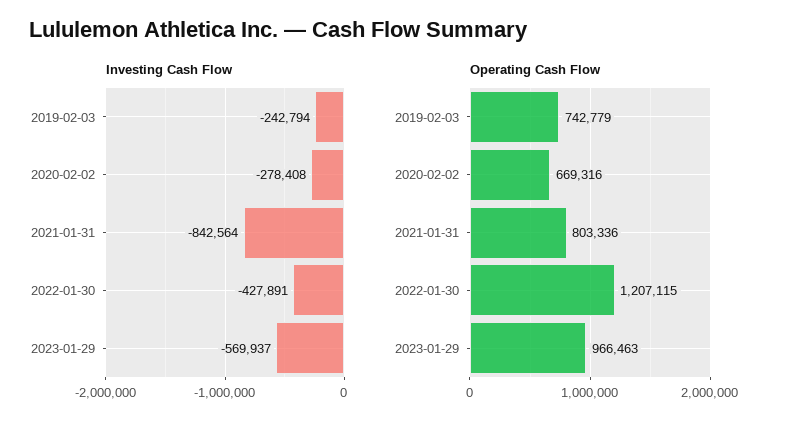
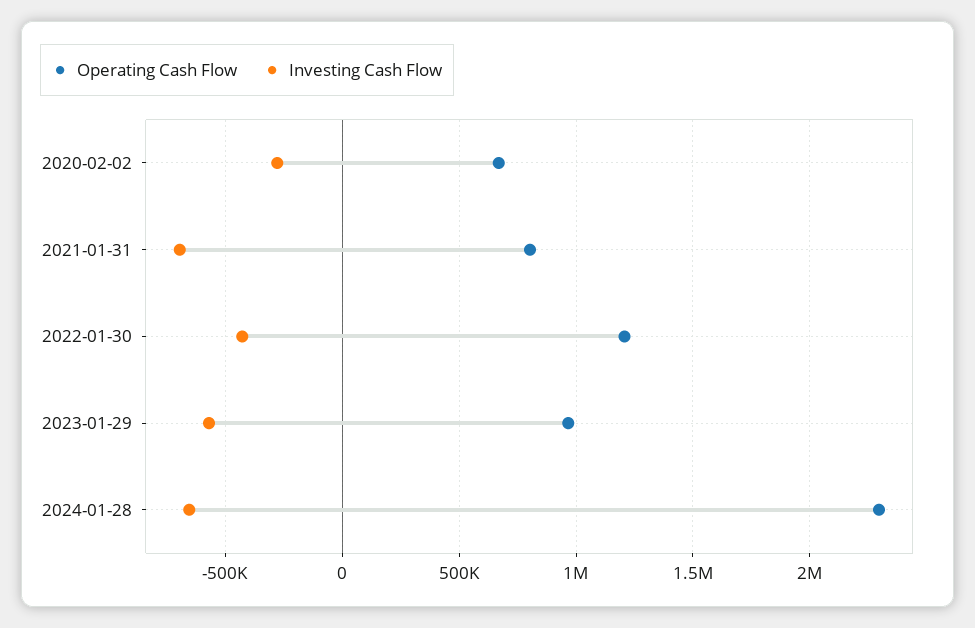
Investing Cash Flow, 2019-02-03: -242794 -> none
Investing Cash Flow, 2021-01-31: -842564 -> -700000
Operating Cash Flow, 2019-02-03: 742779 -> none
Operating Cash Flow, 2024-01-28: none -> 2300000
Investing Cash Flow, 2024-01-28: none -> -650000

